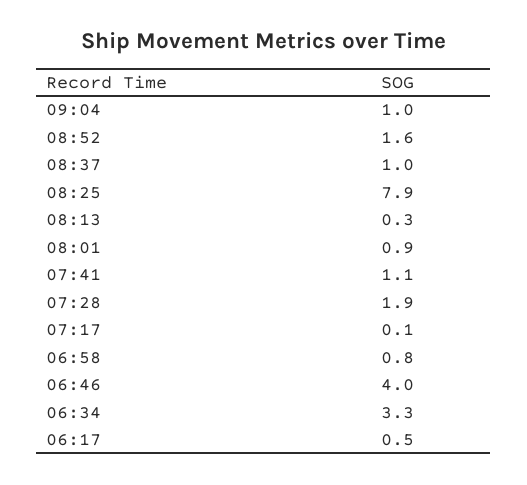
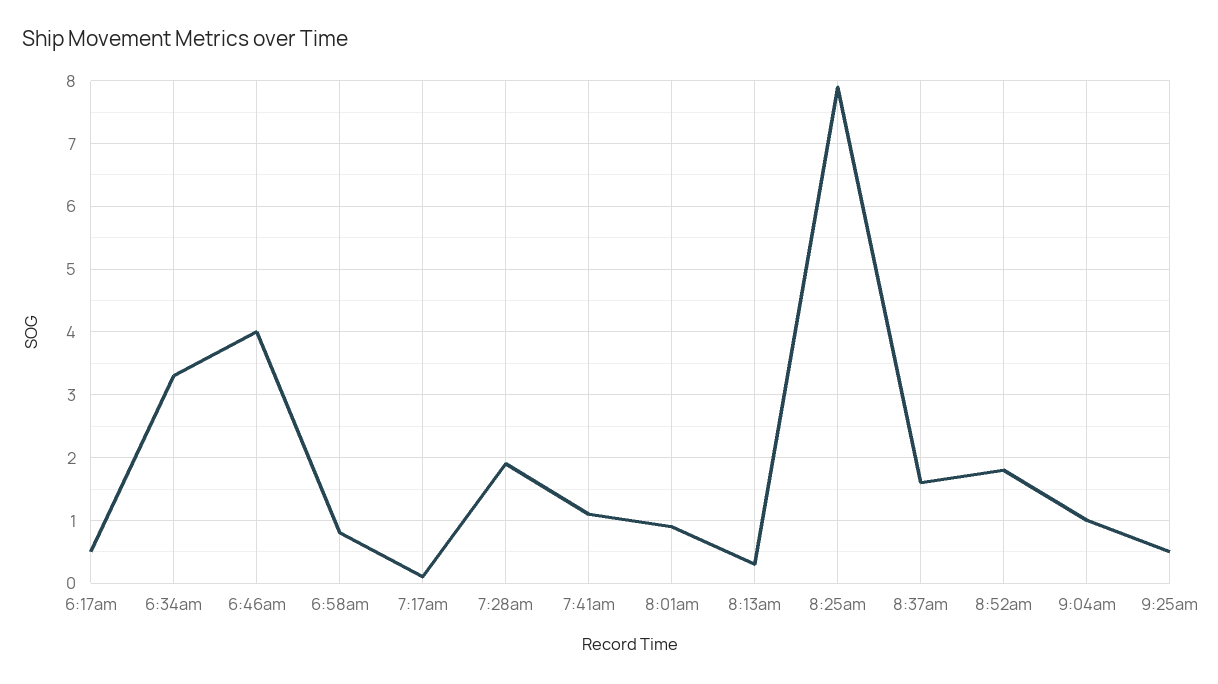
08:52: 1.6 -> 1.8
08:37: 1 -> 1.6
9:25am: none -> 0.5

